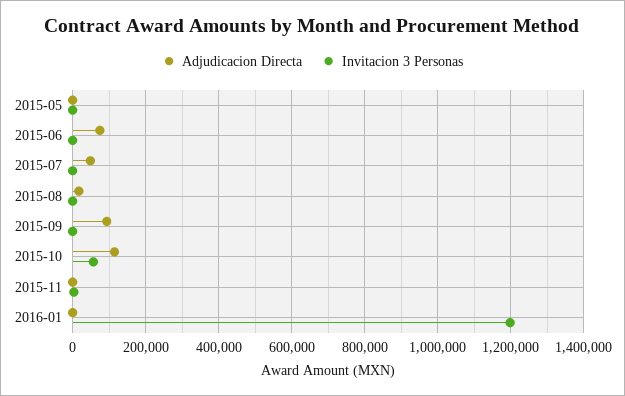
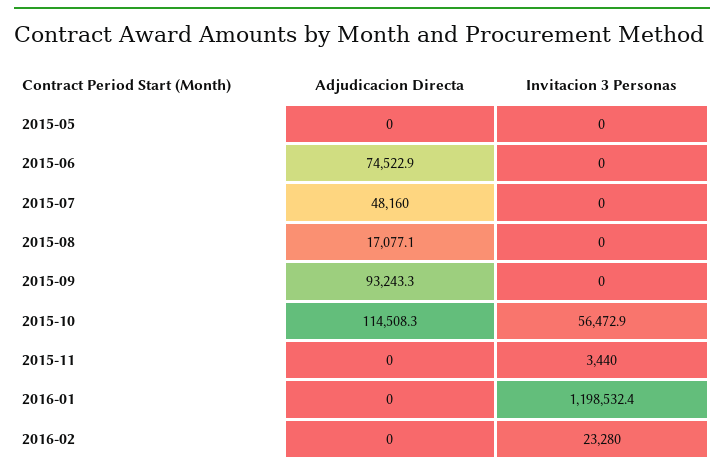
Adjudicacion Directa, 2016-02: none -> 0
Invitacion 3 Personas, 2016-02: none -> 23280

